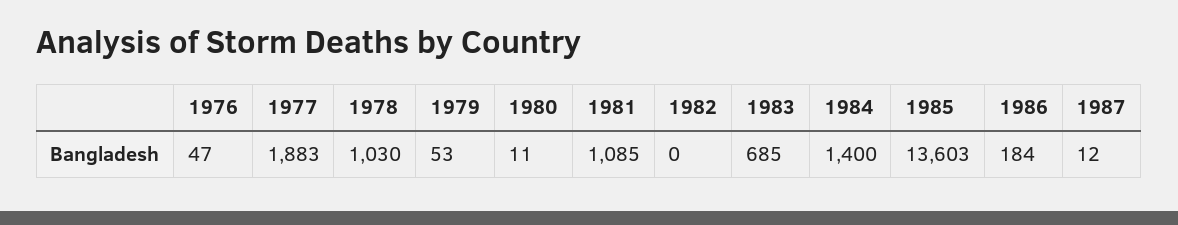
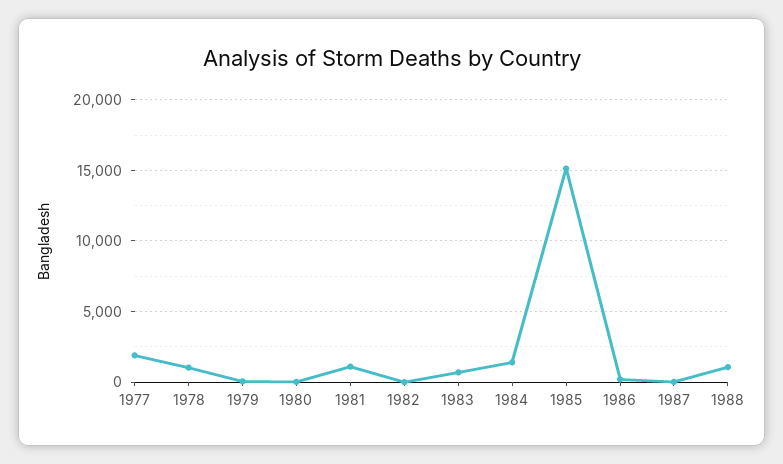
1976: 47 -> none
1985: 13603 -> 15000
1988: none -> 1000

